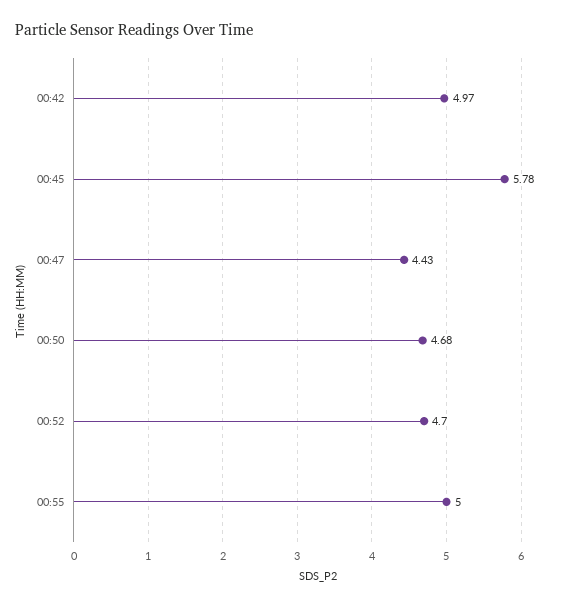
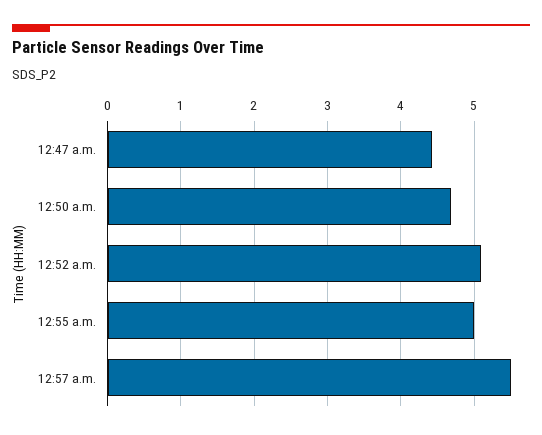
00:42: 4.97 -> none
00:45: 5.78 -> none
00:52: 4.7 -> 5.1
12:57 a.m.: none -> 5.5

